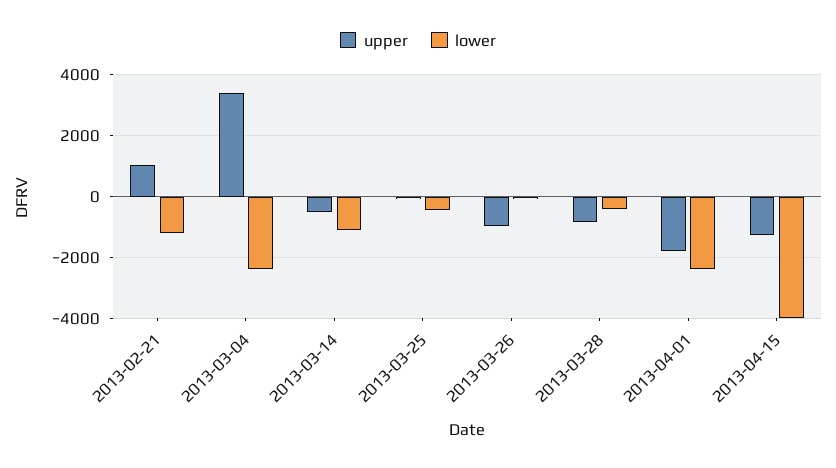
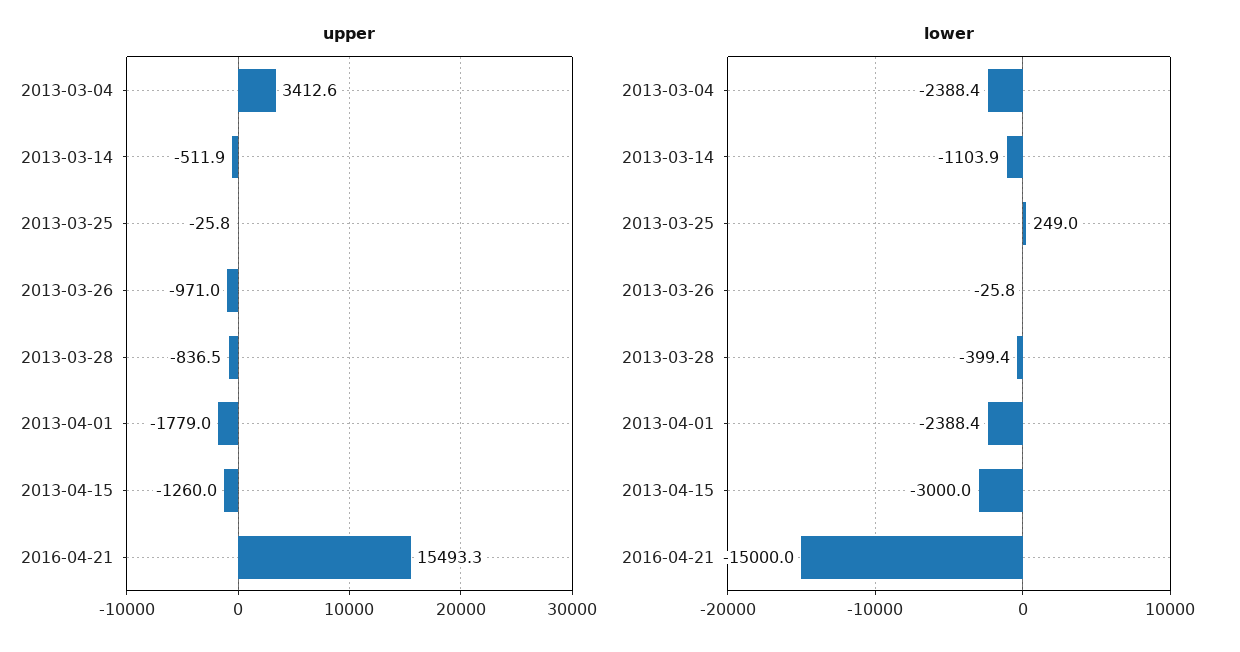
upper, 2013-02-21: 1000 -> none
lower, 2013-02-21: -1200 -> none
lower, 2013-03-25: -400 -> 249
lower, 2013-04-15: -4000 -> -3000
upper, 2016-04-21: none -> 15493.3
lower, 2016-04-21: none -> -15000

